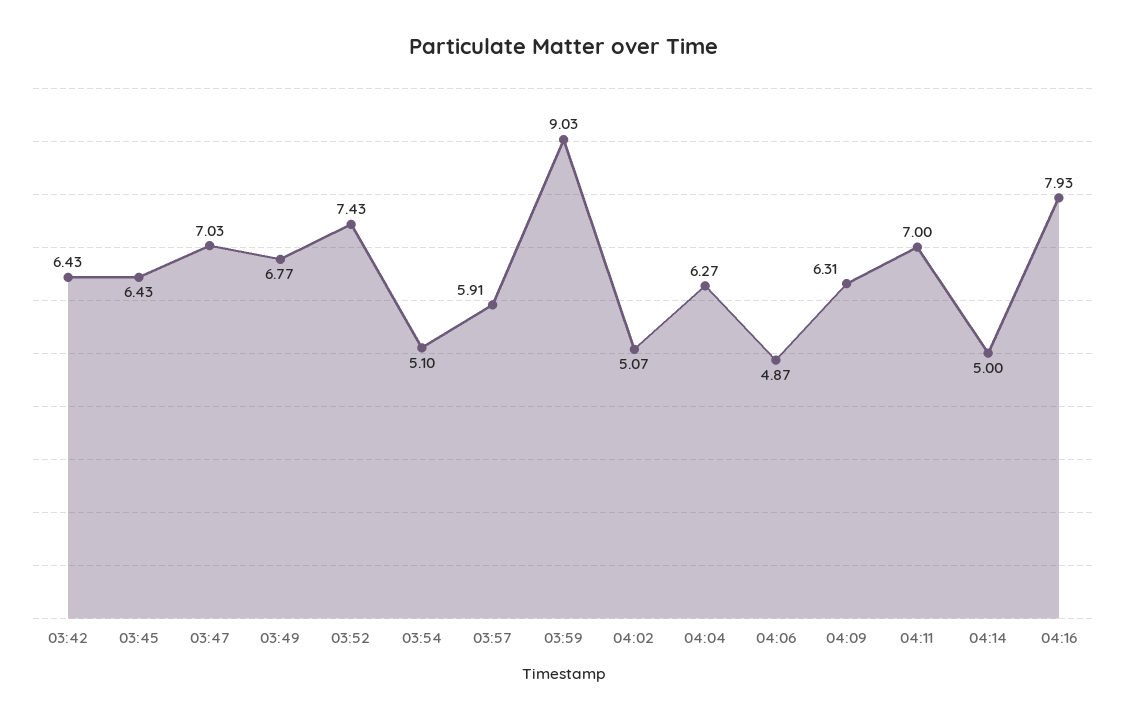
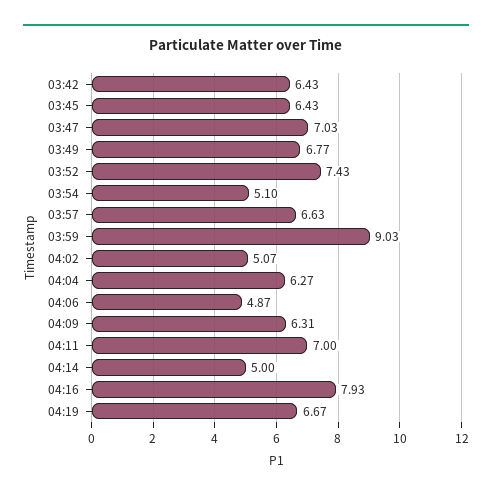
03:57: 5.91 -> 6.63
04:19: none -> 6.67

